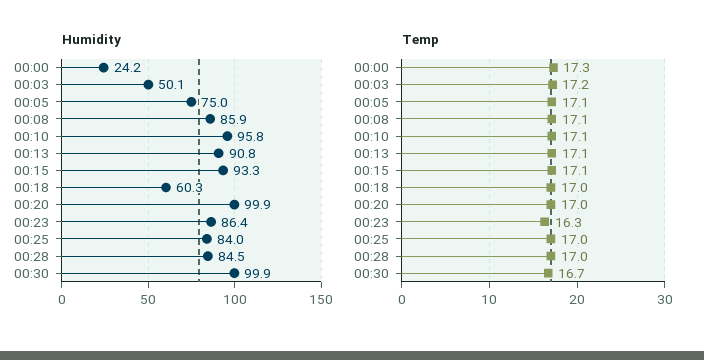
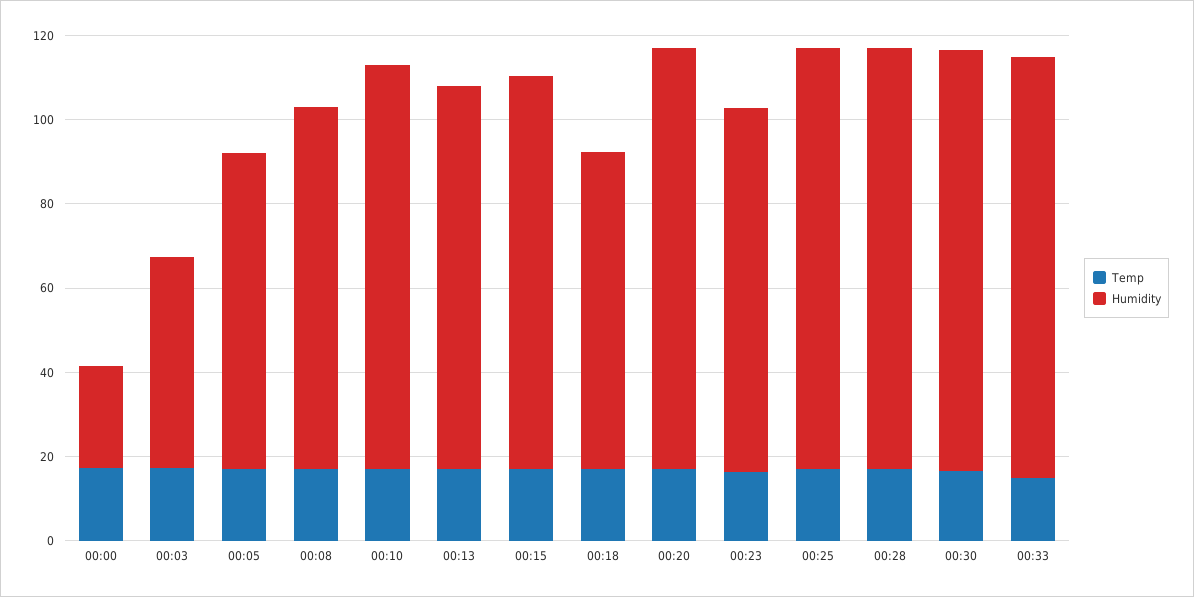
Humidity, 00:18: 60.3 -> 75
Humidity, 00:25: 84 -> 100
Humidity, 00:28: 84.5 -> 100
Temp, 00:33: none -> 15
Humidity, 00:33: none -> 100

